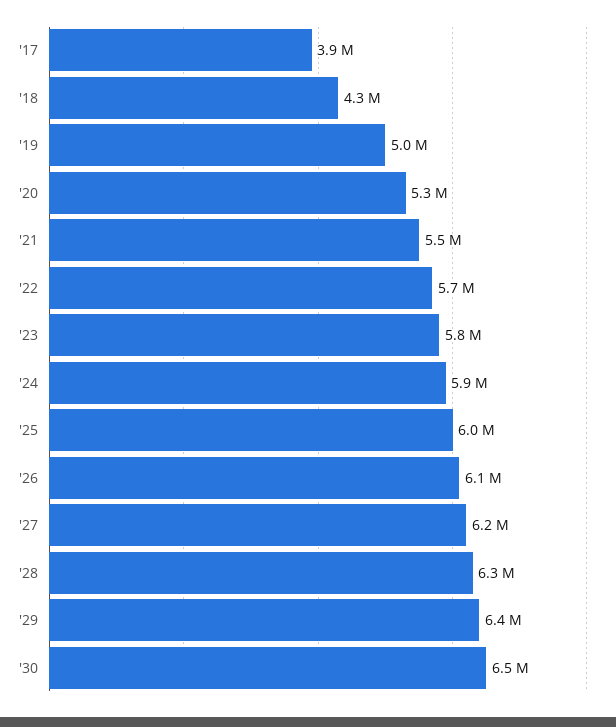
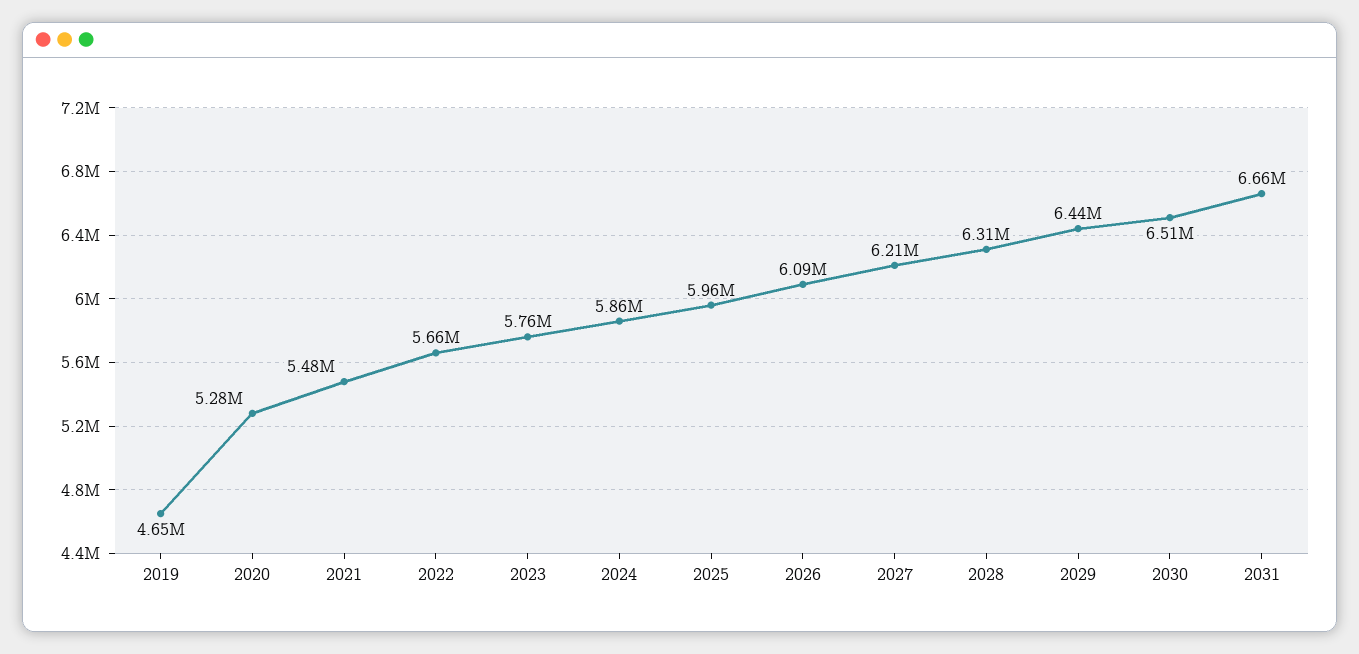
'17: 3900000 -> none
'18: 4300000 -> none
'19: 5000000 -> 4650000
2031: none -> 6660000

